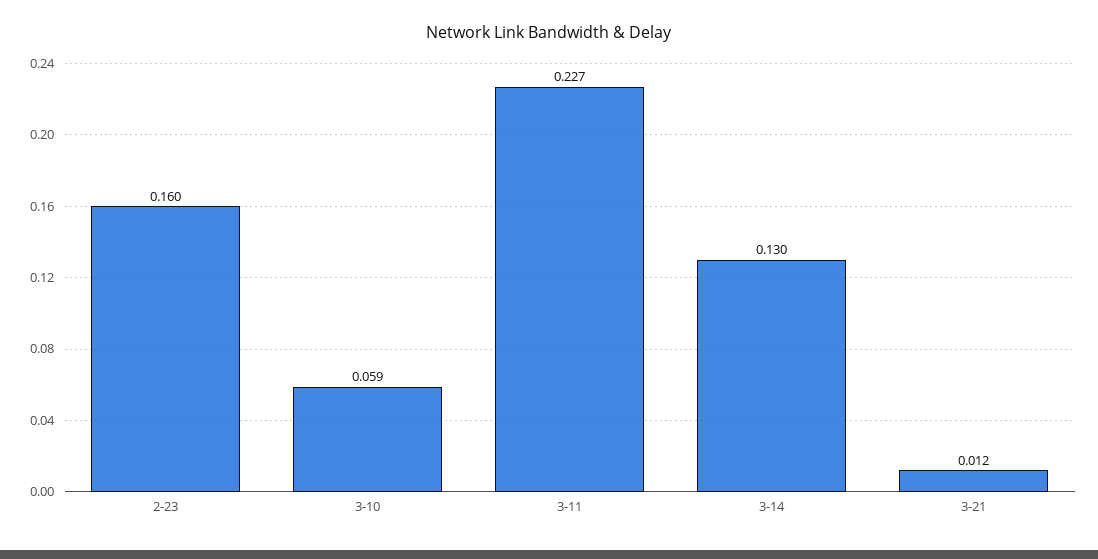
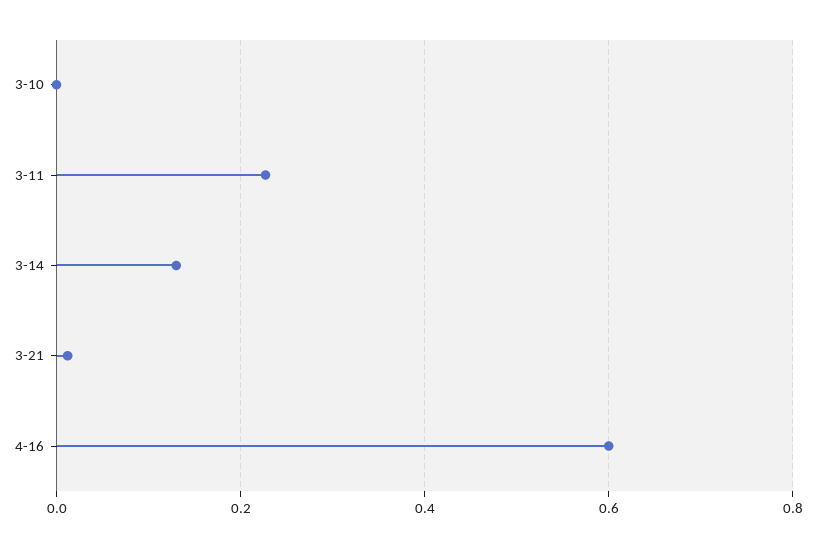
2-23: 0.16 -> none
3-10: 0.059 -> 0
4-16: none -> 0.6

